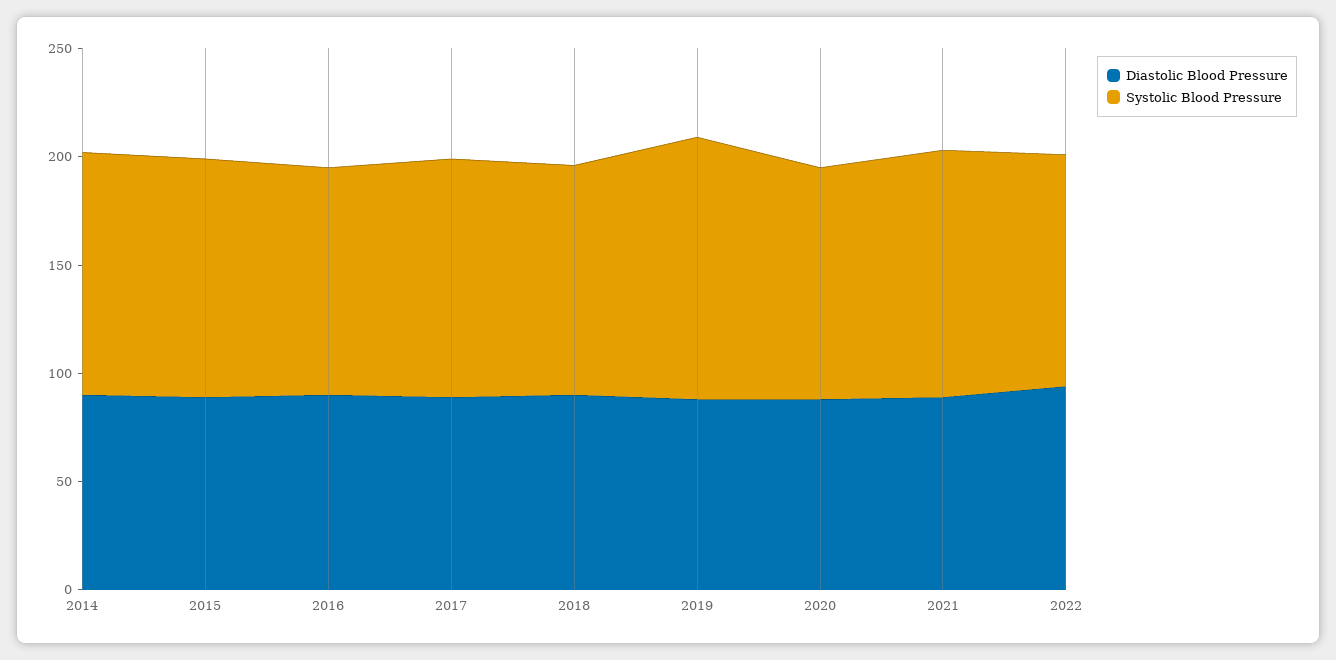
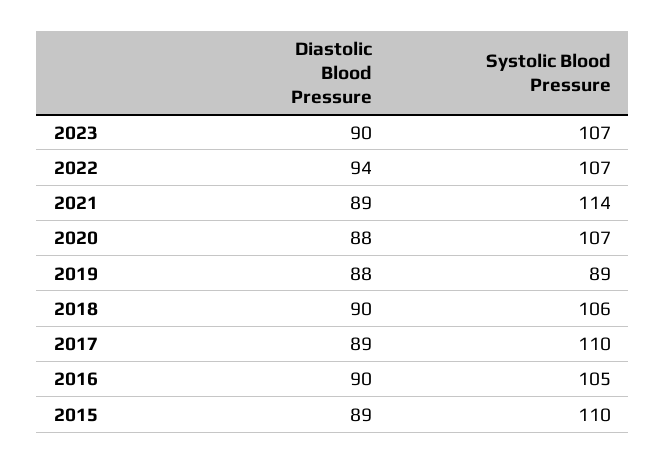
Diastolic Blood Pressure, 2014: 90 -> none
Systolic Blood Pressure, 2014: 110 -> none
Systolic Blood Pressure, 2019: 120 -> 89
Diastolic Blood Pressure, 2023: none -> 90
Systolic Blood Pressure, 2023: none -> 107

